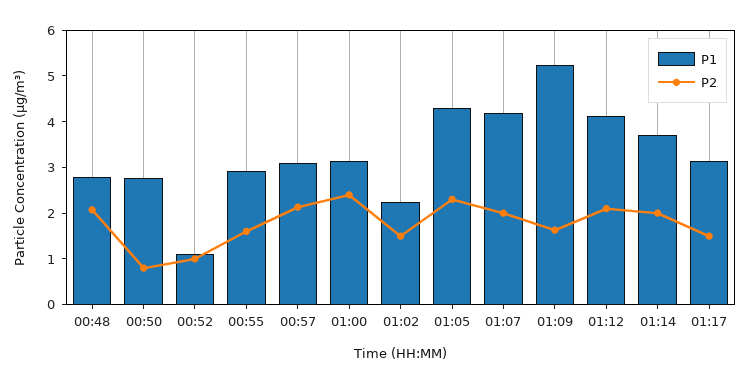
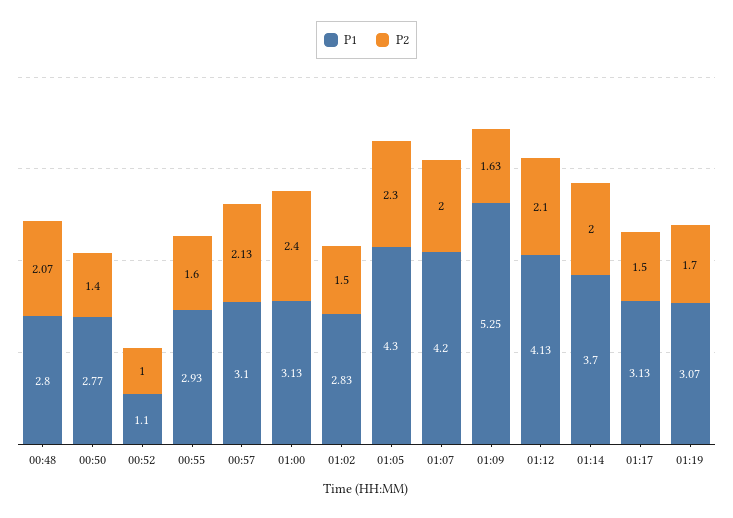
P2, 00:50: 0.8 -> 1.4
P1, 01:02: 2.2 -> 2.83
P1, 01:19: none -> 3.07
P2, 01:19: none -> 1.7

